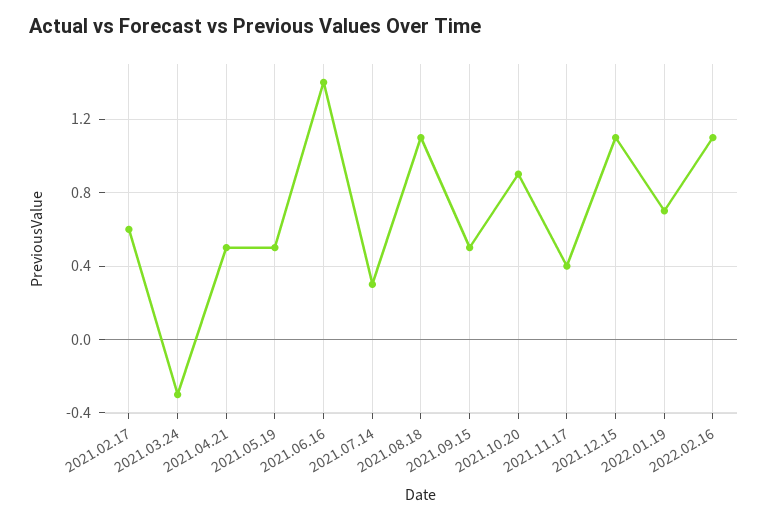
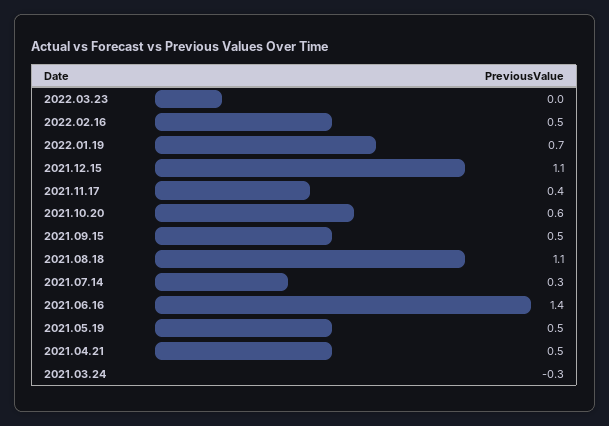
2021.02.17: 0.6 -> none
2021.10.20: 0.9 -> 0.6
2022.02.16: 1.1 -> 0.5
2022.03.23: none -> 0

